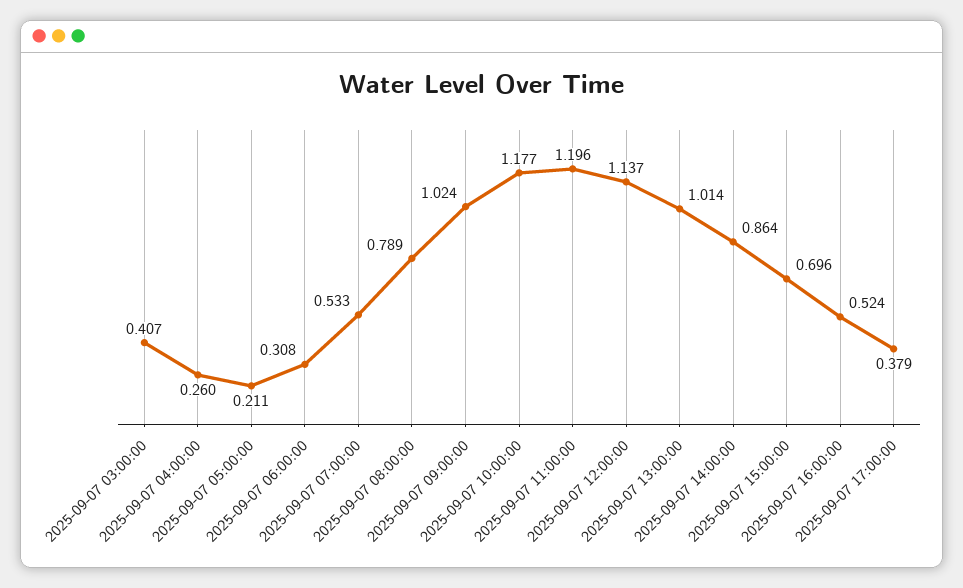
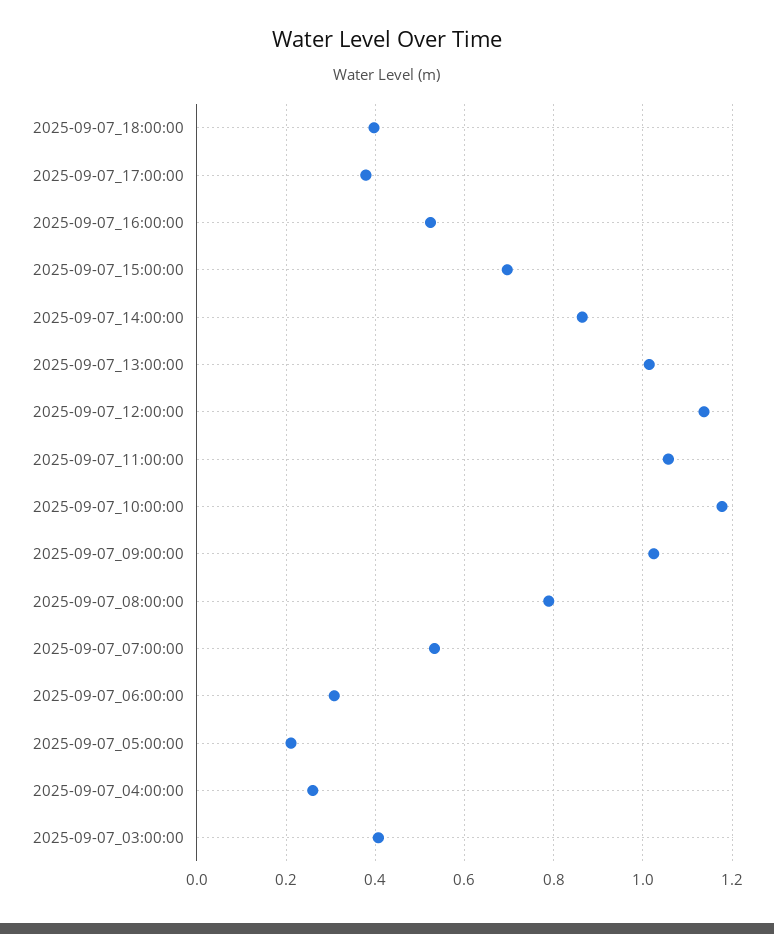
2025-09-07 11:00:00: 1.196 -> 1.06
2025-09-07_18:00:00: none -> 0.4

